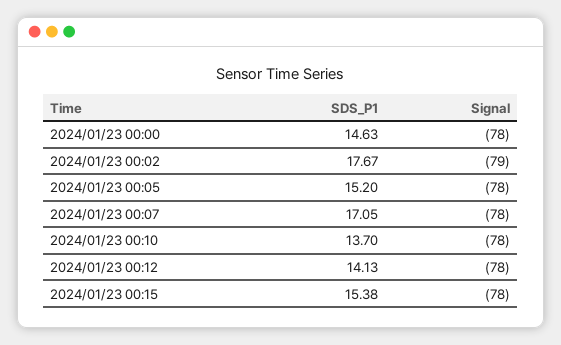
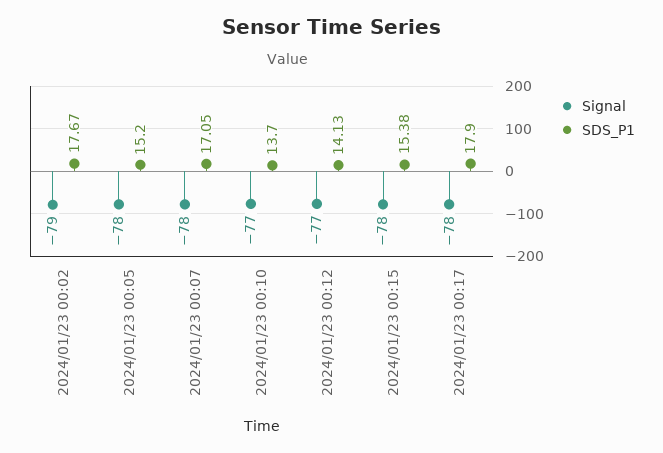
SDS_P1, 2024/01/23 00:00: 14.63 -> none
Signal, 2024/01/23 00:00: -78 -> none
Signal, 2024/01/23 00:10: -78 -> -77
Signal, 2024/01/23 00:12: -78 -> -77
Signal, 2024/01/23 00:17: none -> -78
SDS_P1, 2024/01/23 00:17: none -> 17.9

